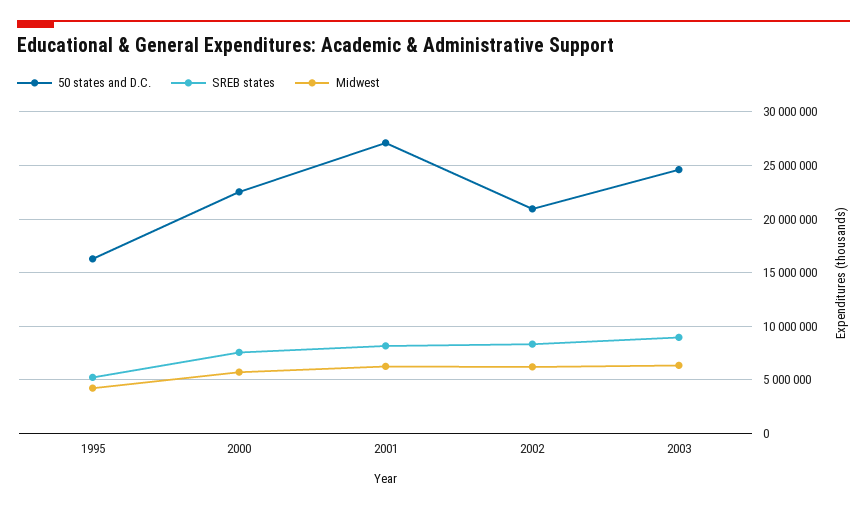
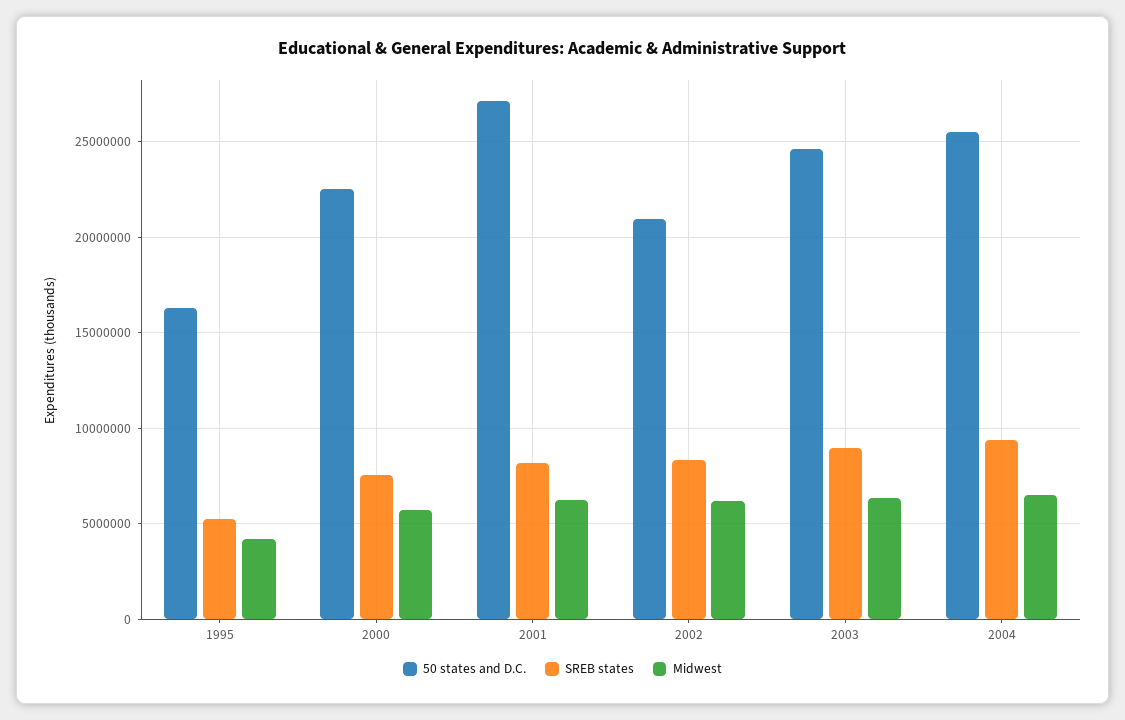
50 states and D.C., 2004: none -> 25500000
SREB states, 2004: none -> 9500000
Midwest, 2004: none -> 6500000

